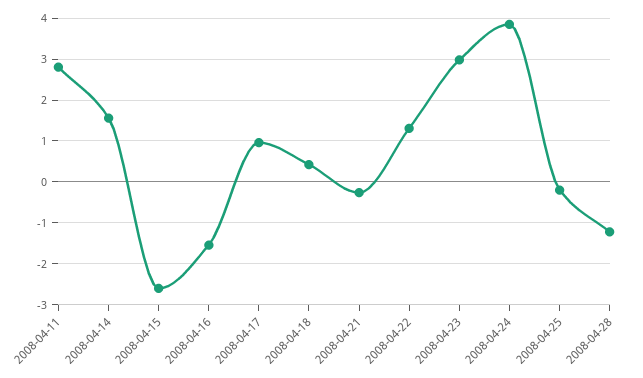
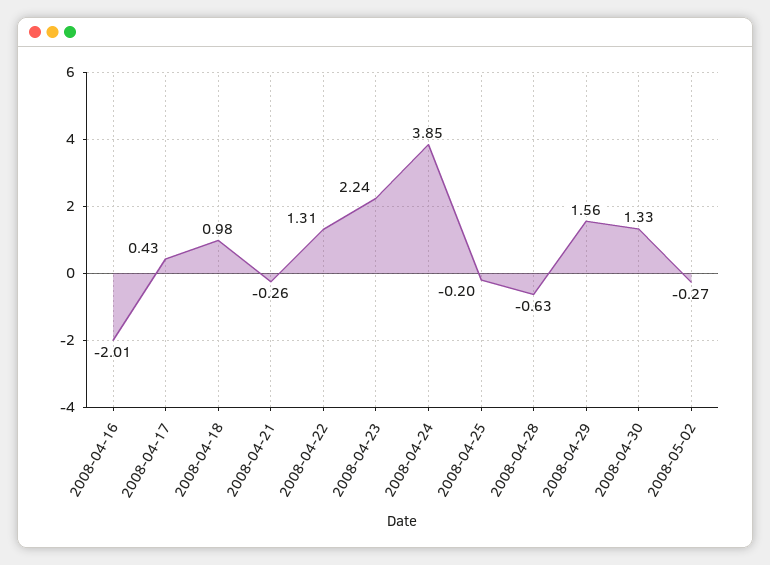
2008-04-11: 2.8 -> none
2008-04-14: 1.6 -> none
2008-04-15: -2.6 -> none
2008-04-16: -1.6 -> -2.01
2008-04-17: 1 -> 0.43
2008-04-18: 0.4 -> 0.98
2008-04-23: 3 -> 2.24
2008-04-28: -1.2 -> -0.63
2008-04-29: none -> 1.56
2008-04-30: none -> 1.33
2008-05-02: none -> -0.27

